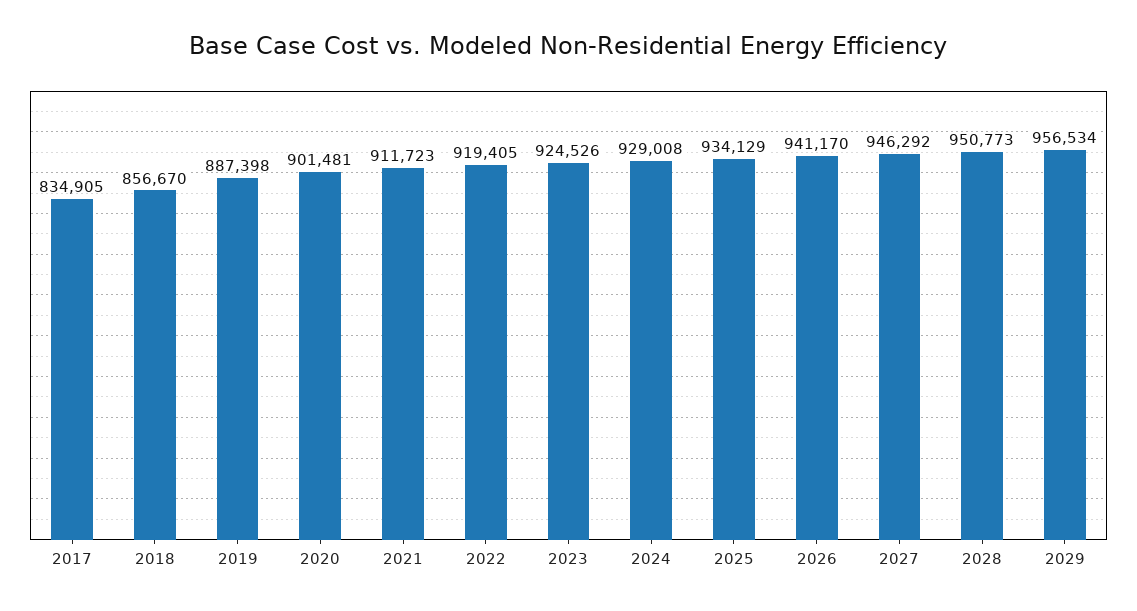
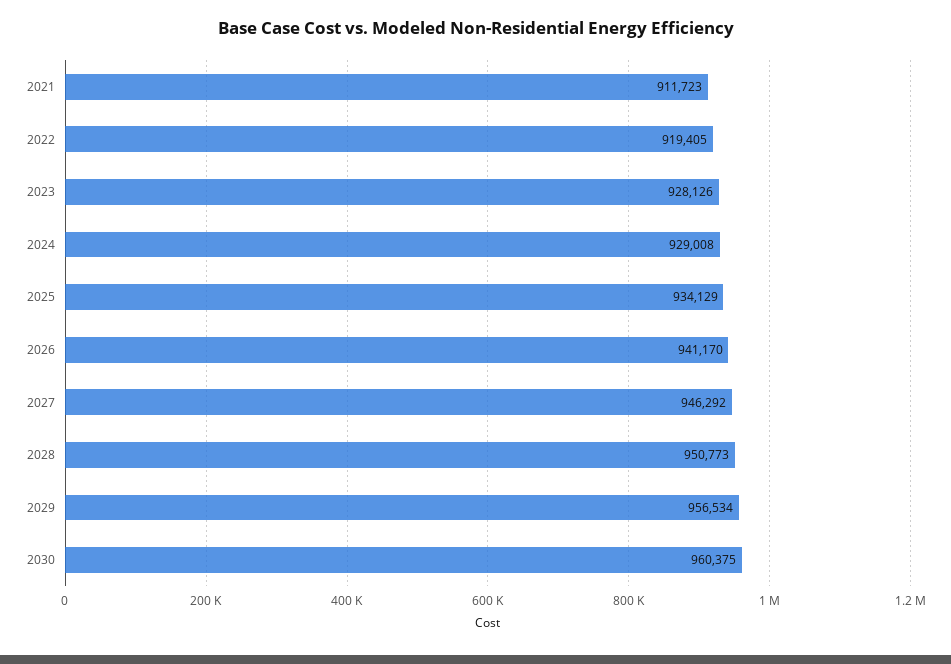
2017: 834905 -> none
2018: 856670 -> none
2019: 887398 -> none
2020: 901481 -> none
2023: 924526 -> 928126
2030: none -> 960375

